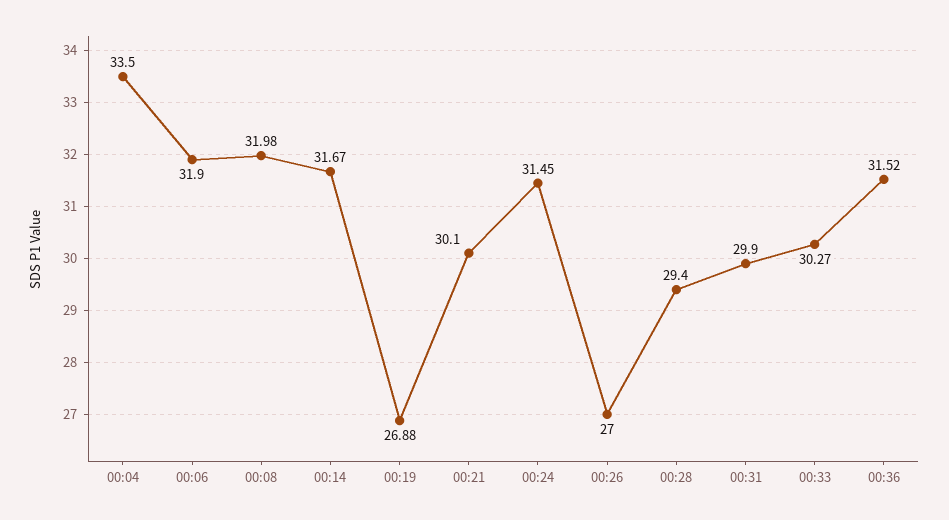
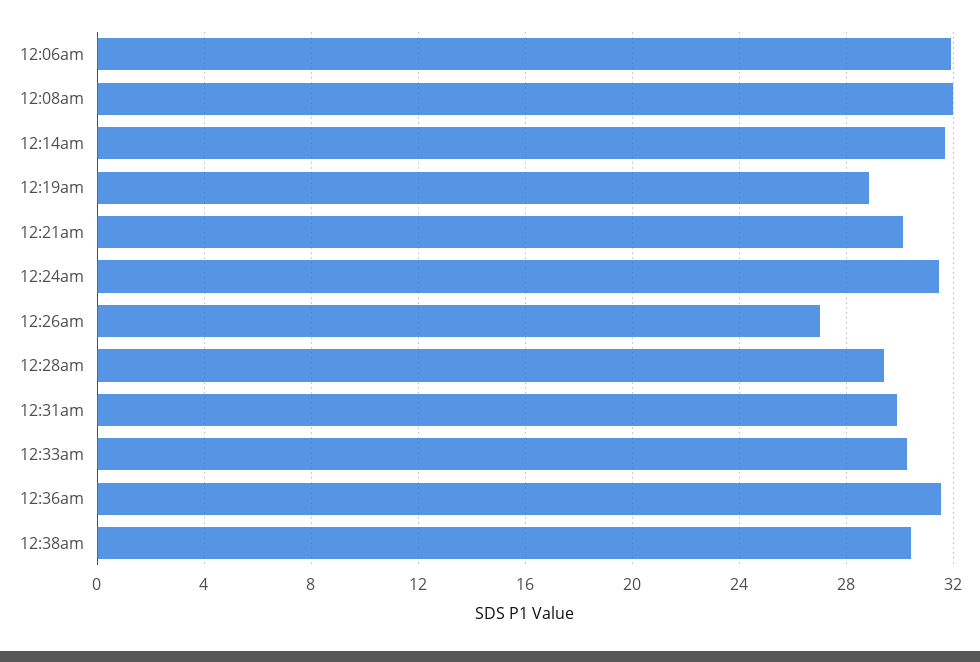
00:04: 33.5 -> none
00:19: 26.88 -> 29
12:38am: none -> 30.5

